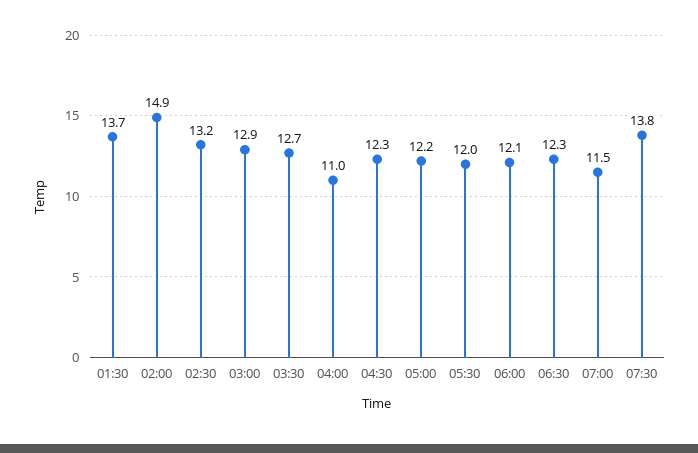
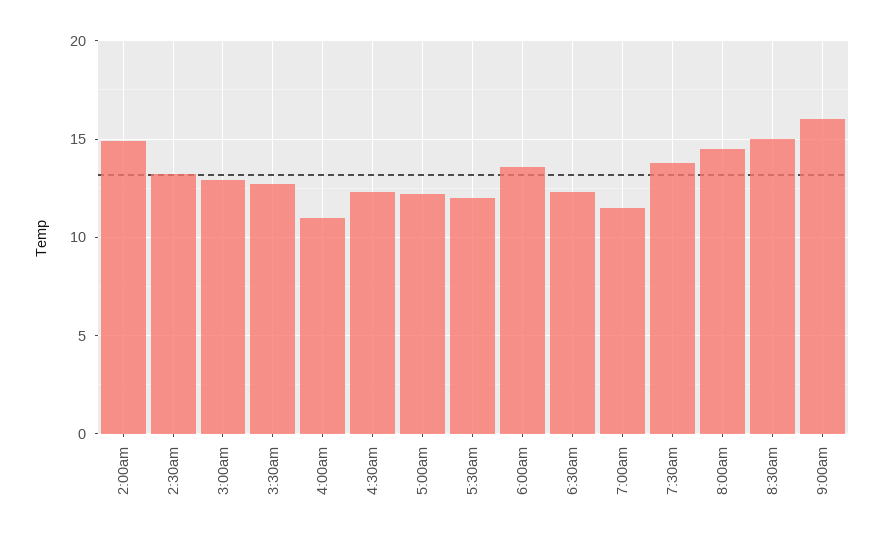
01:30: 13.7 -> none
06:00: 12.1 -> 13.5
8:00am: none -> 14.5
8:30am: none -> 15
9:00am: none -> 16

